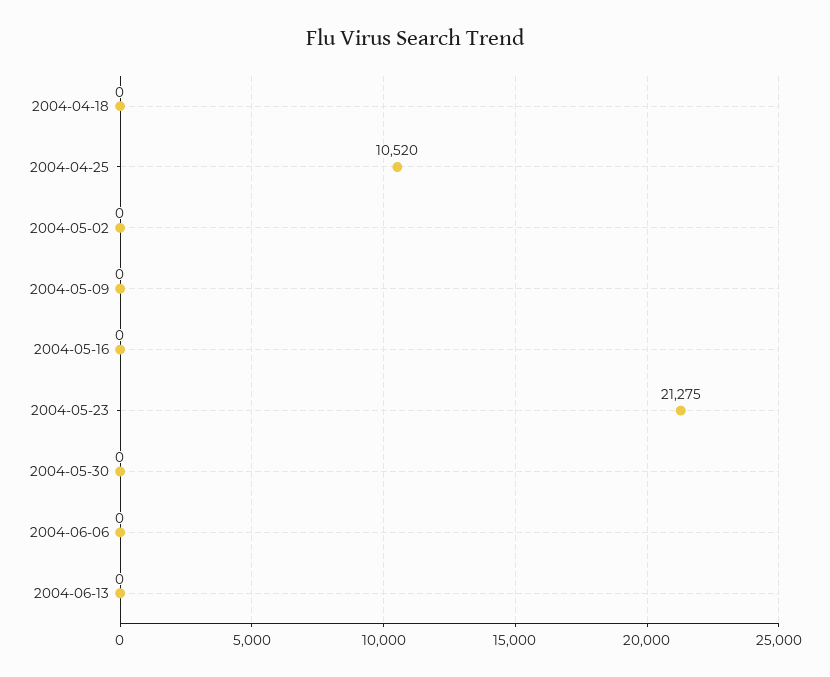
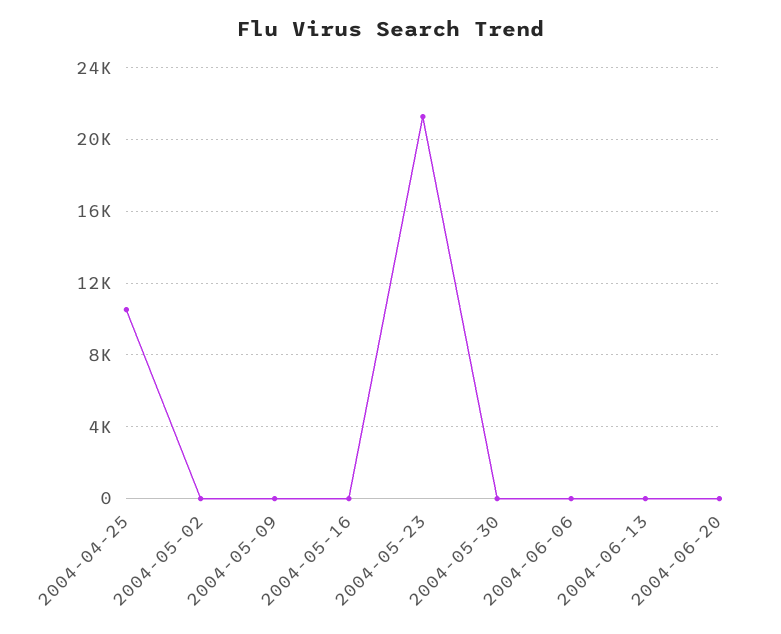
2004-04-18: 0 -> none
2004-06-20: none -> 0

